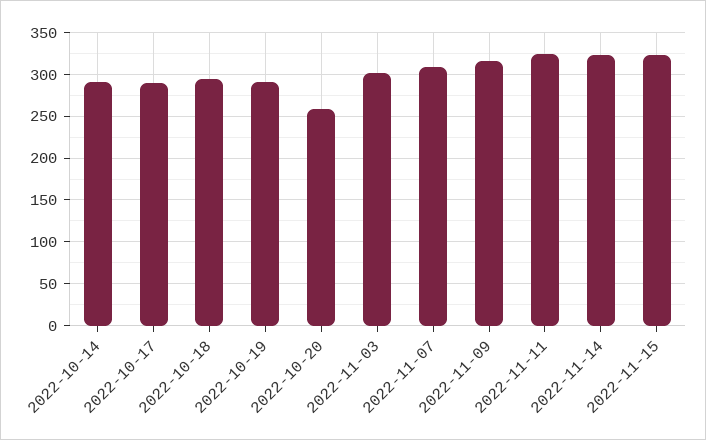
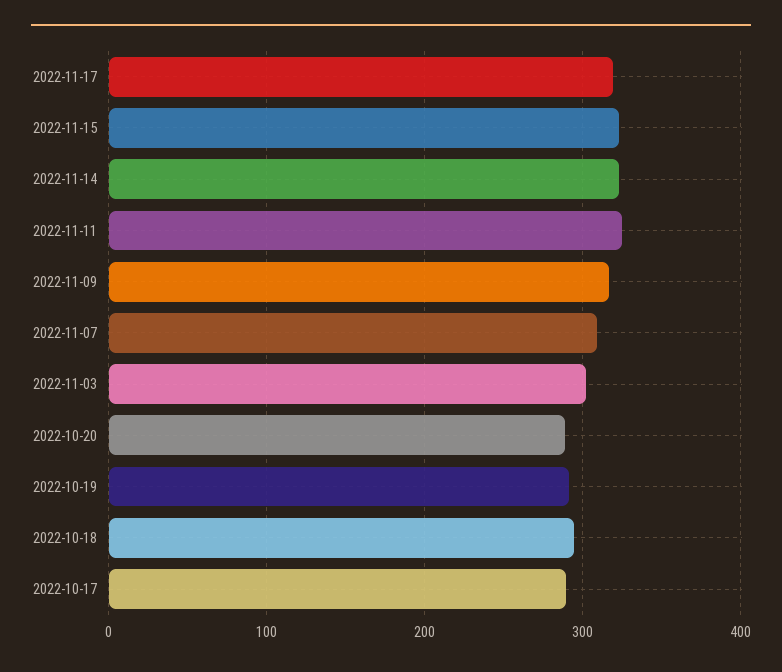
2022-10-14: 290 -> none
2022-10-20: 260 -> 290
2022-11-17: none -> 320

